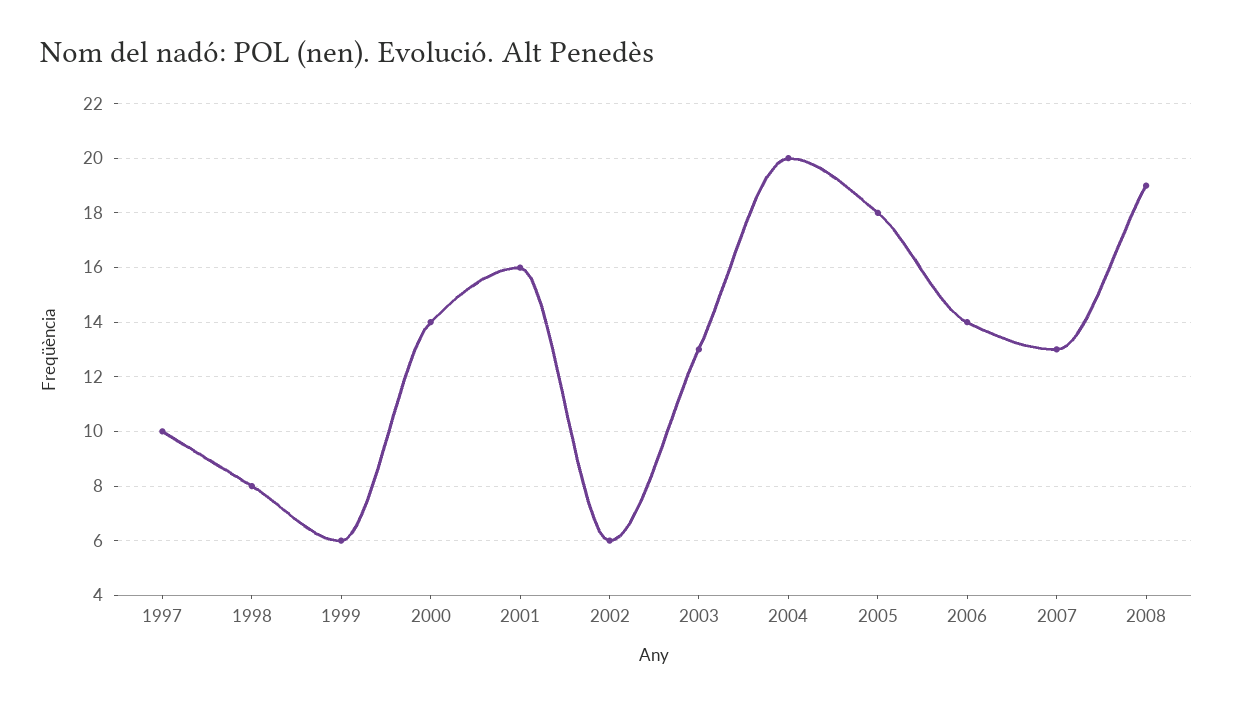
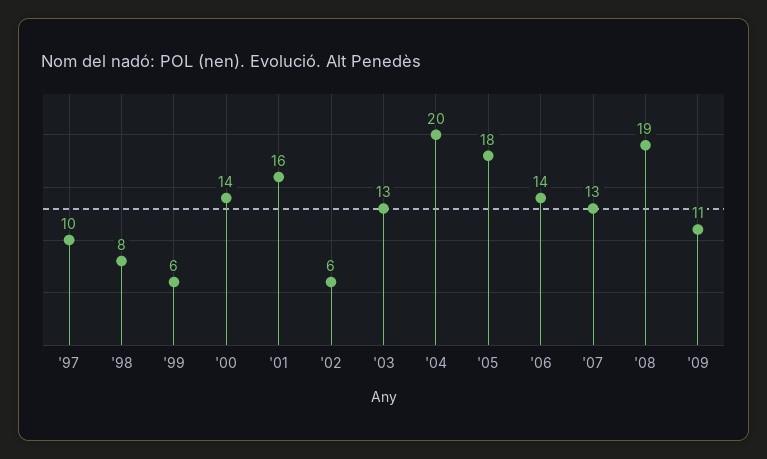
'09: none -> 11

